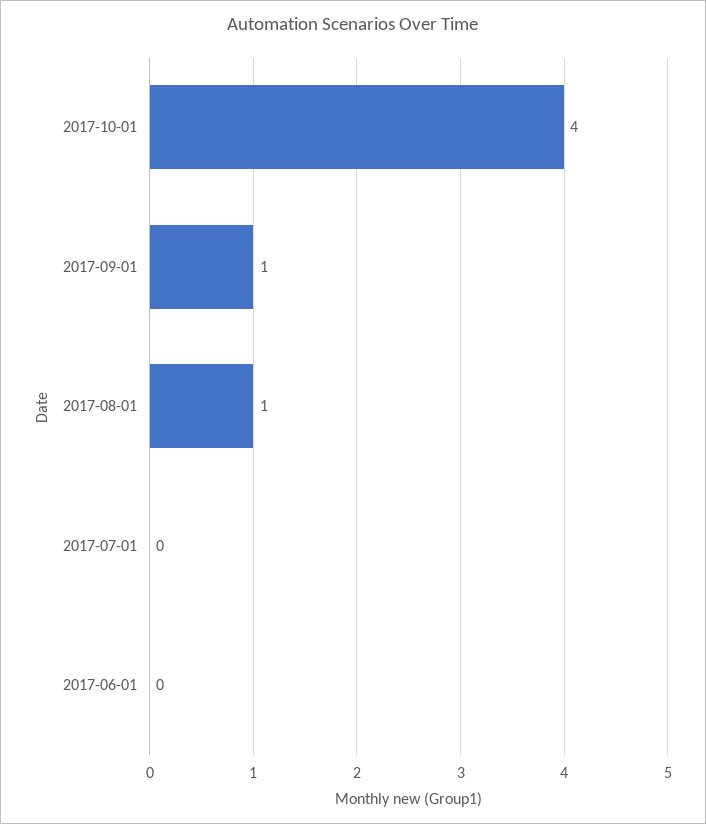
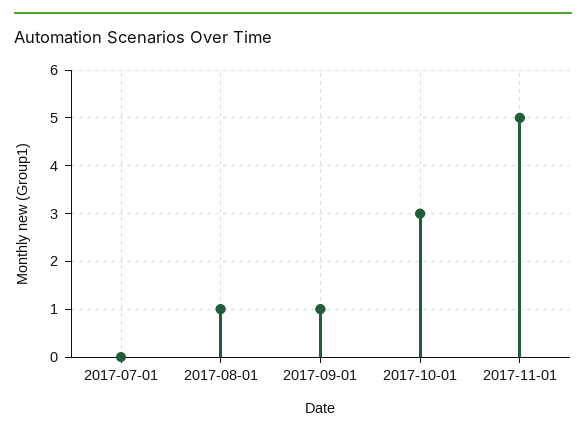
2017-10-01: 4 -> 3
2017-06-01: 0 -> none
2017-11-01: none -> 5

